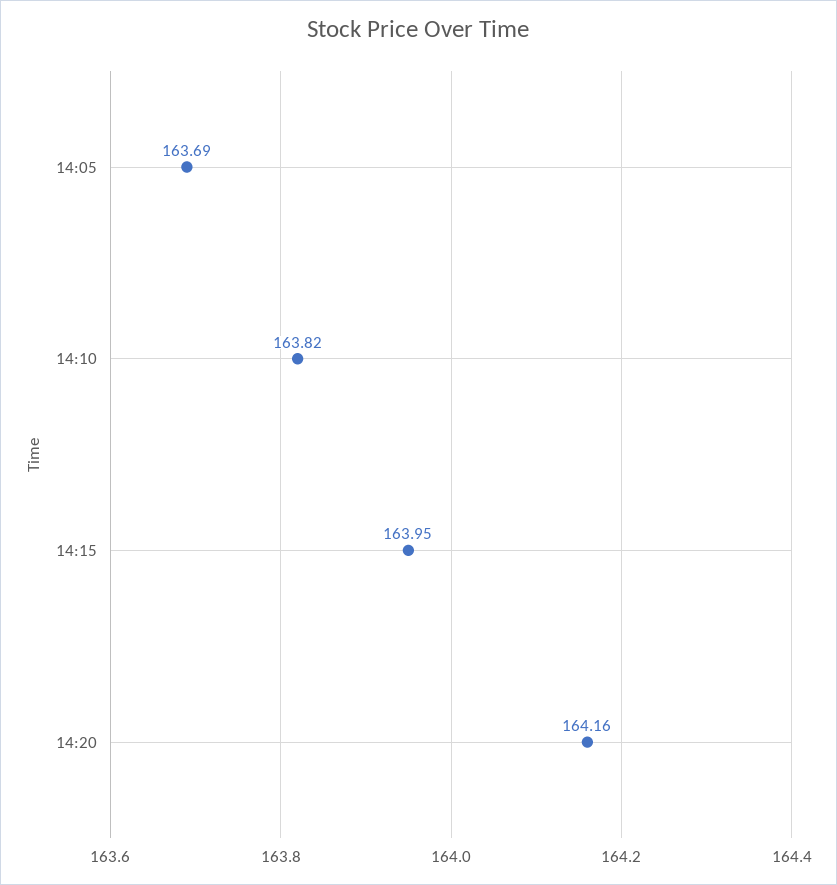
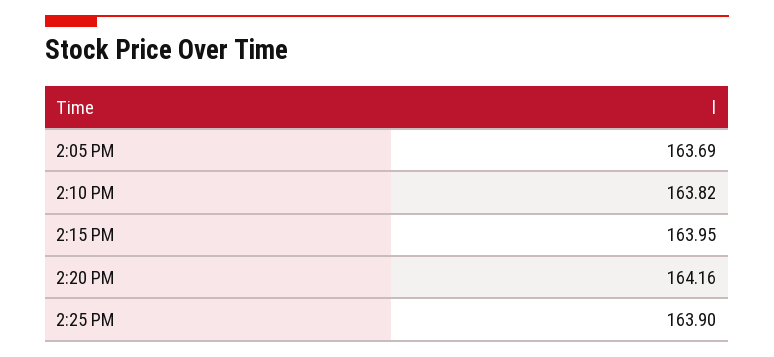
2:25 PM: none -> 163.9

